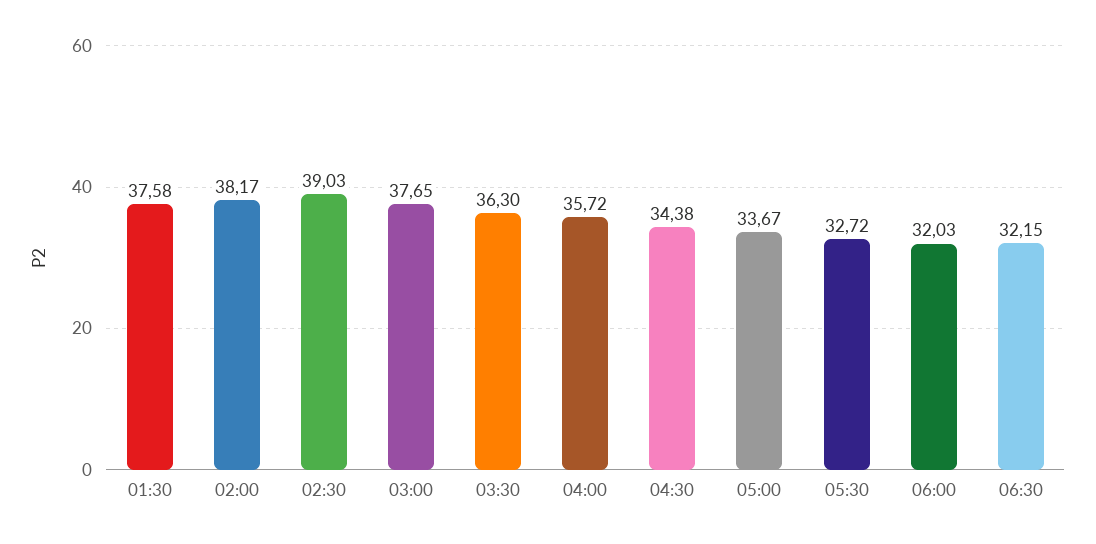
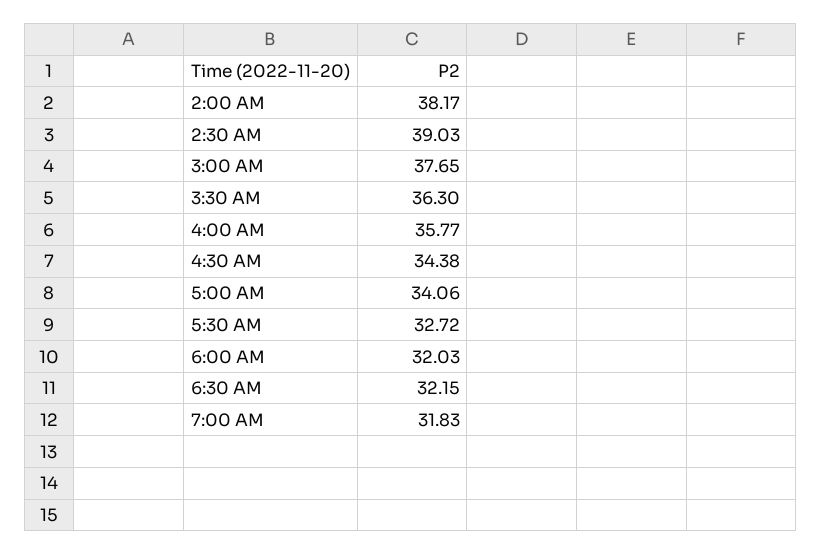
01:30: 37.58 -> none
04:00: 35.72 -> 35.77
05:00: 33.67 -> 34.06
7:00 AM: none -> 31.83

